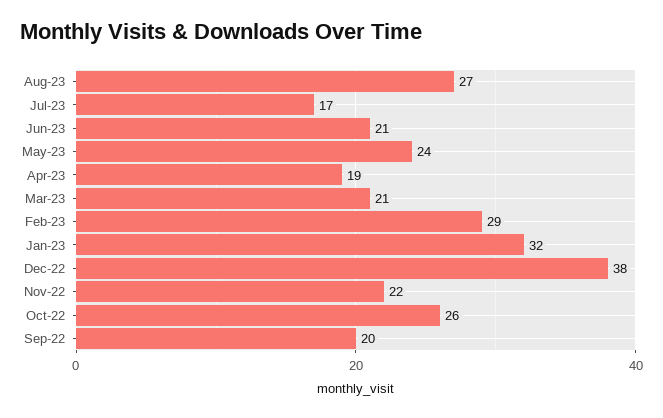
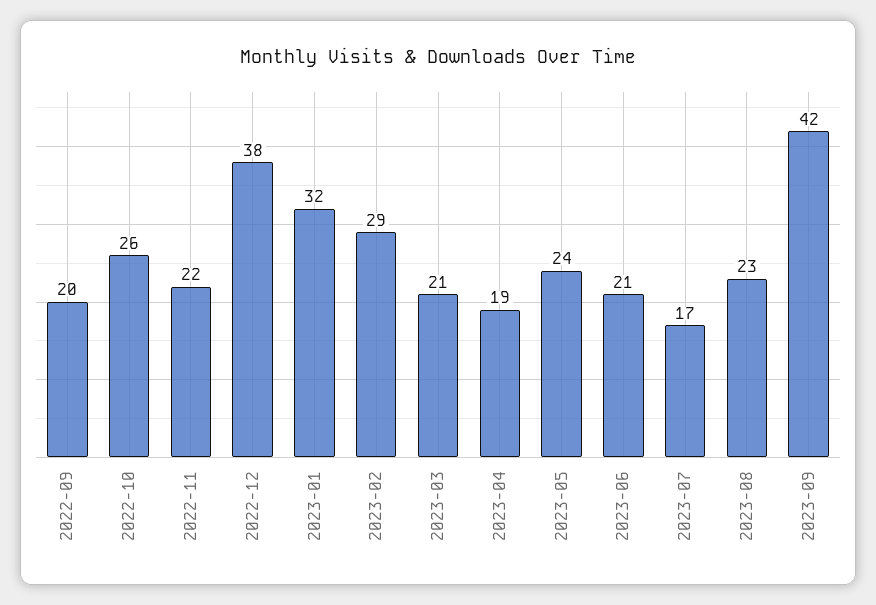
Aug-23: 27 -> 23
2023-09: none -> 42

